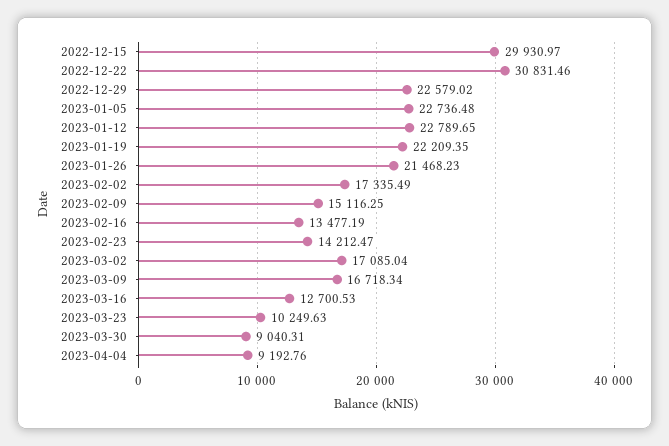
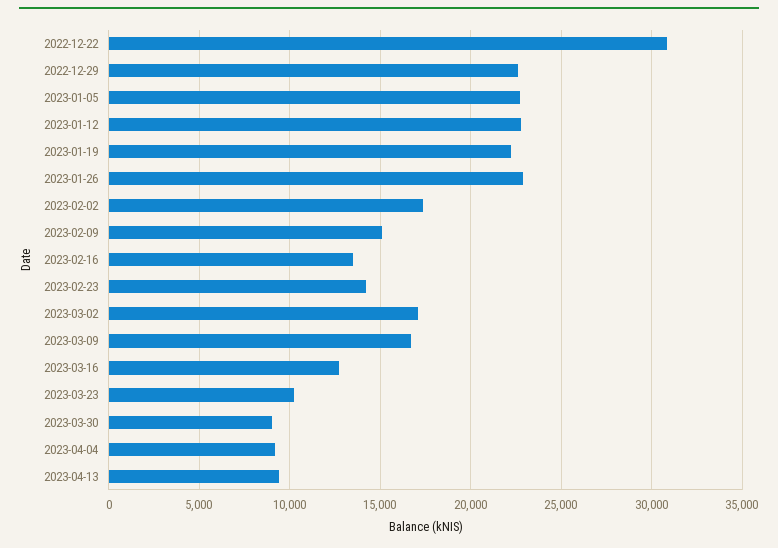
2022-12-15: 29930.97 -> none
2023-01-26: 21468.23 -> 23000
2023-04-13: none -> 9500

